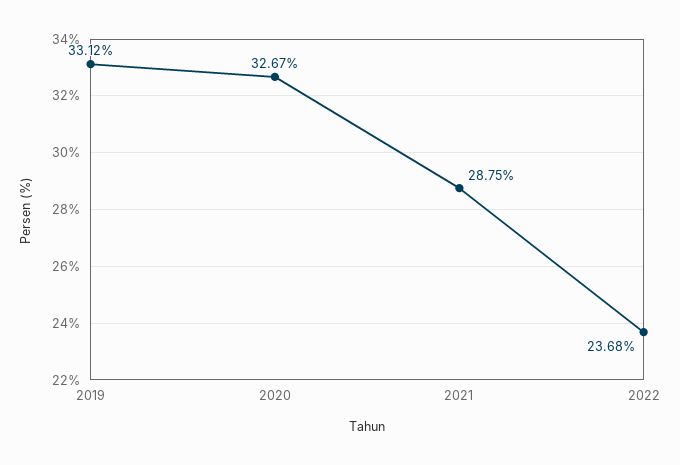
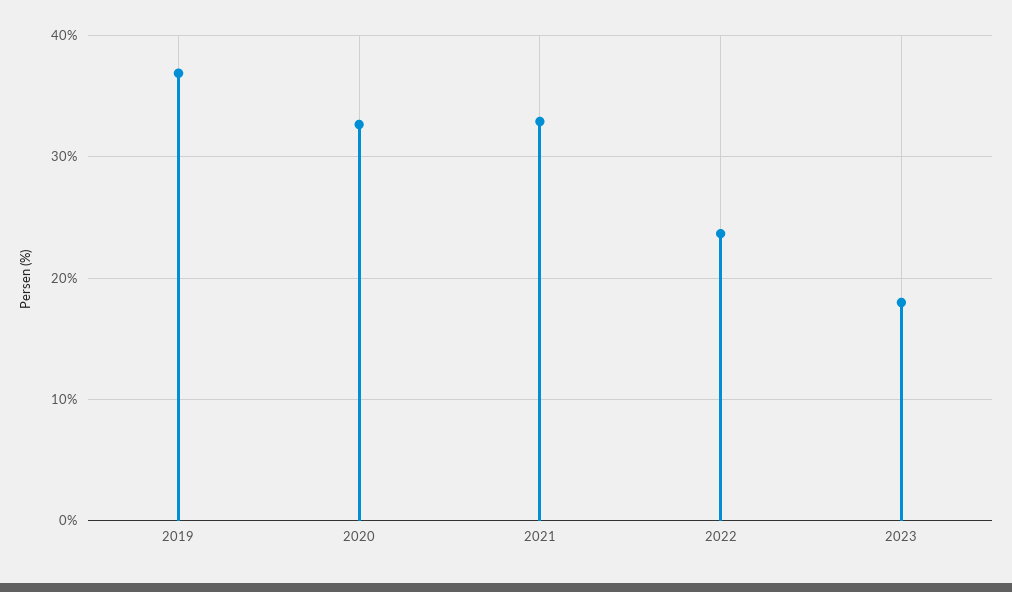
2019: 33.12 -> 37
2021: 28.75 -> 33
2023: none -> 18

